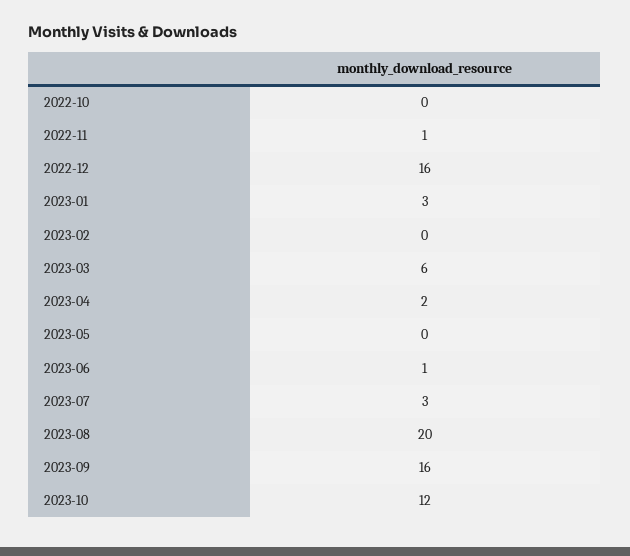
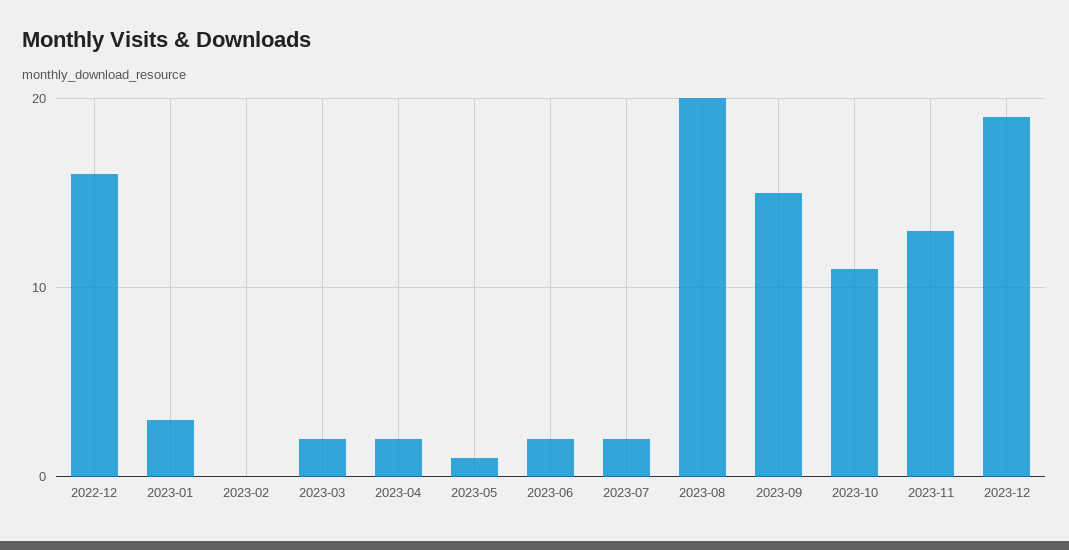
2022-10: 0 -> none
2022-11: 1 -> none
2023-03: 6 -> 2
2023-05: 0 -> 1
2023-06: 1 -> 2
2023-07: 3 -> 2
2023-09: 16 -> 15
2023-10: 12 -> 11
2023-11: none -> 13
2023-12: none -> 19

